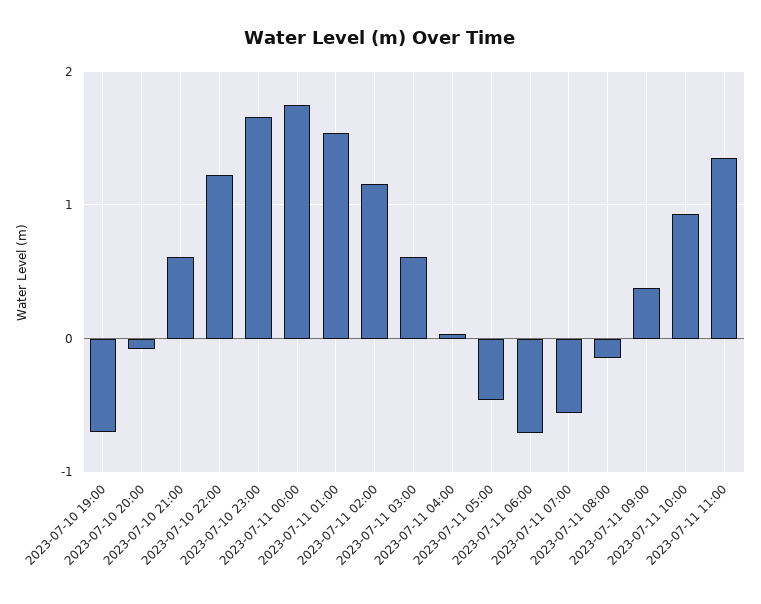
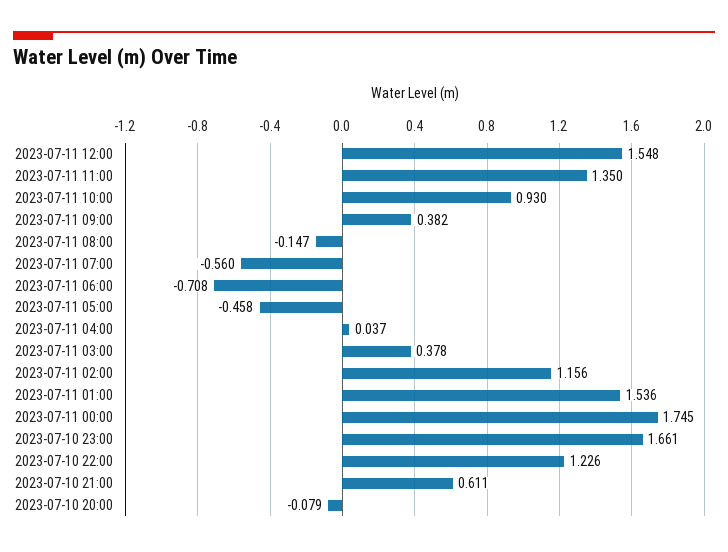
2023-07-10 19:00: -0.7 -> none
2023-07-11 03:00: 0.6 -> 0.378
2023-07-11 12:00: none -> 1.548

